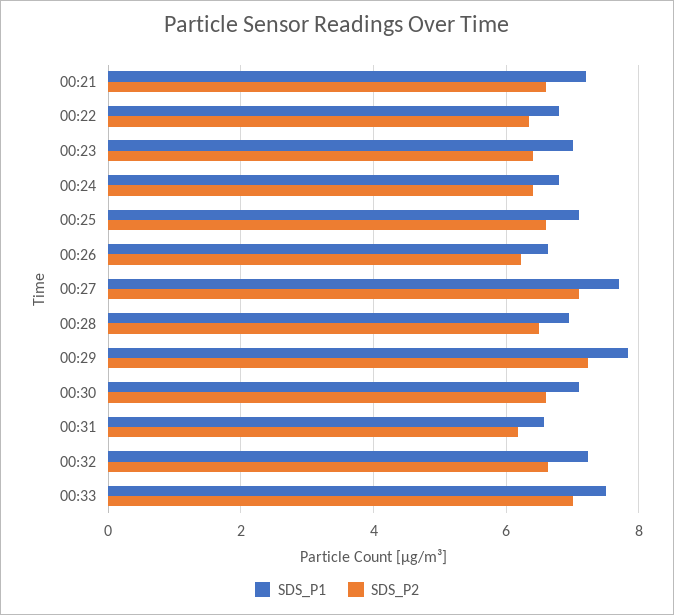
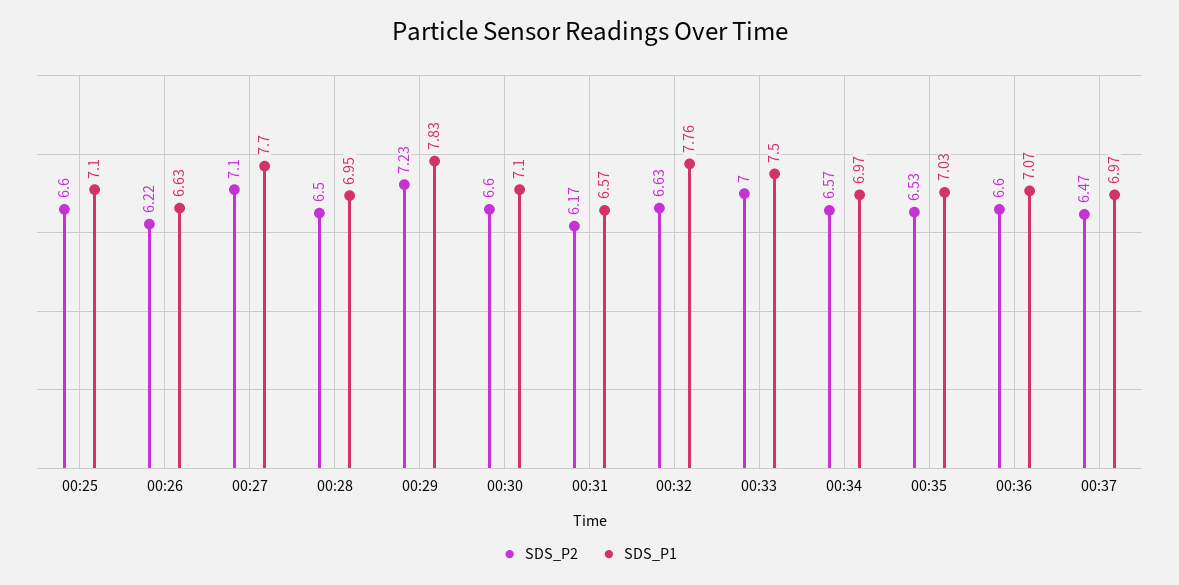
SDS_P1, 00:21: 7.2 -> none
SDS_P2, 00:21: 6.6 -> none
SDS_P1, 00:22: 6.8 -> none
SDS_P2, 00:22: 6.4 -> none
SDS_P1, 00:23: 7 -> none
SDS_P2, 00:23: 6.4 -> none
SDS_P1, 00:24: 6.8 -> none
SDS_P2, 00:24: 6.4 -> none
SDS_P1, 00:32: 7.2 -> 7.76
SDS_P2, 00:34: none -> 6.57
SDS_P1, 00:34: none -> 6.97
SDS_P2, 00:35: none -> 6.53
SDS_P1, 00:35: none -> 7.03
SDS_P2, 00:36: none -> 6.6
SDS_P1, 00:36: none -> 7.07
SDS_P2, 00:37: none -> 6.47
SDS_P1, 00:37: none -> 6.97

